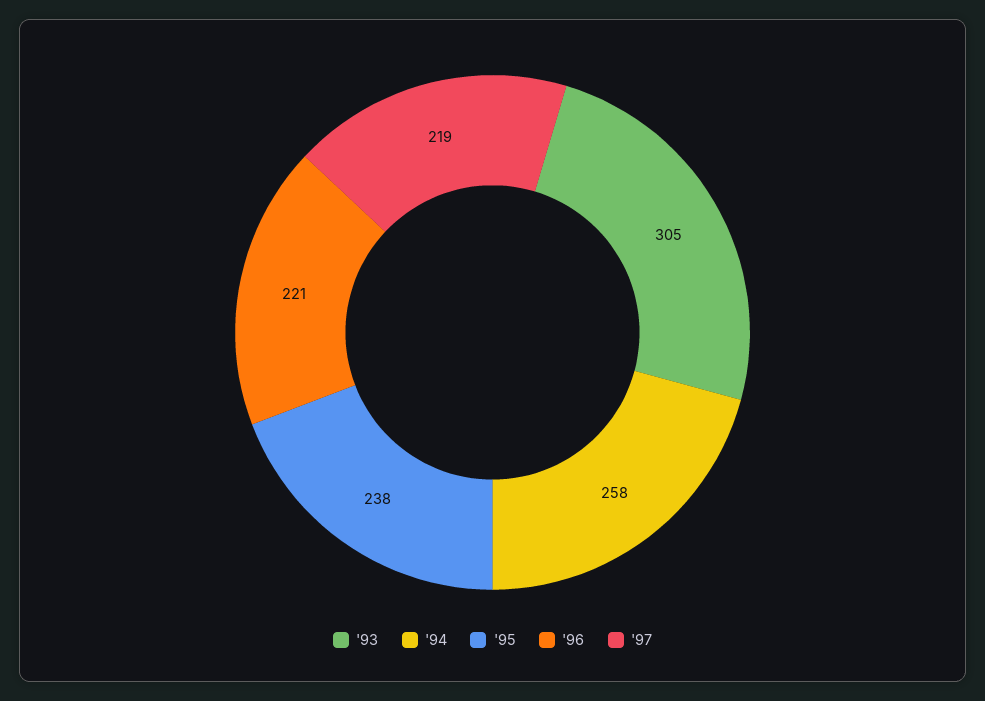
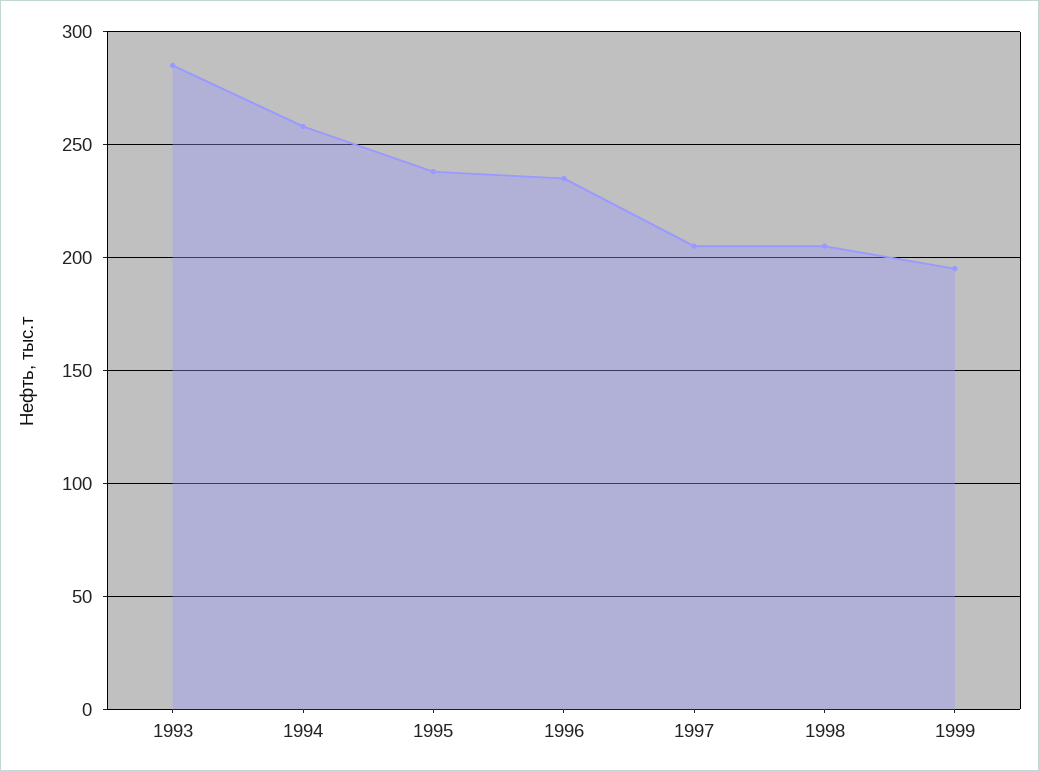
'93: 305 -> 285
'96: 221 -> 235
'97: 219 -> 205
1998: none -> 205
1999: none -> 195

